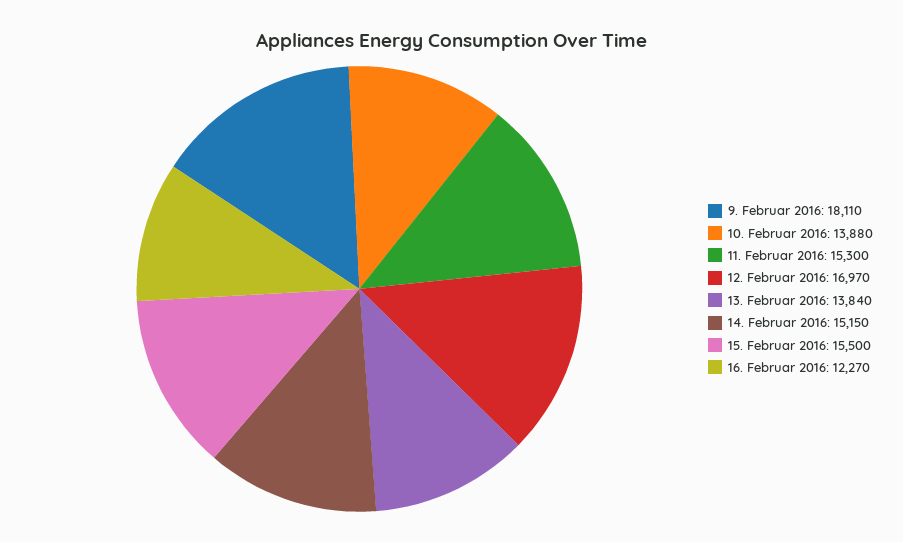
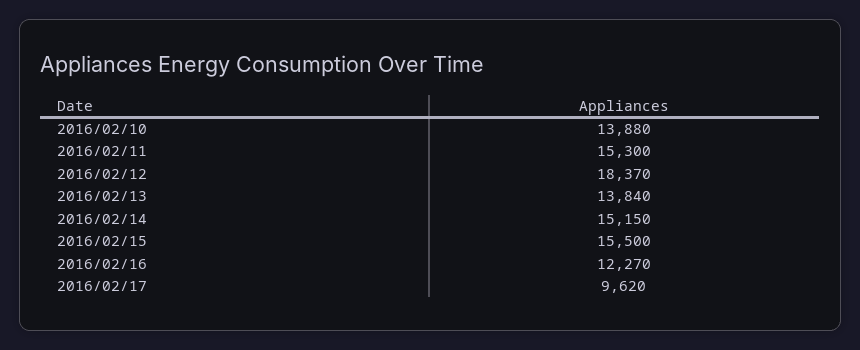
9. Februar 2016: 18110 -> none
12. Februar 2016: 16970 -> 18370
2016/02/17: none -> 9620

